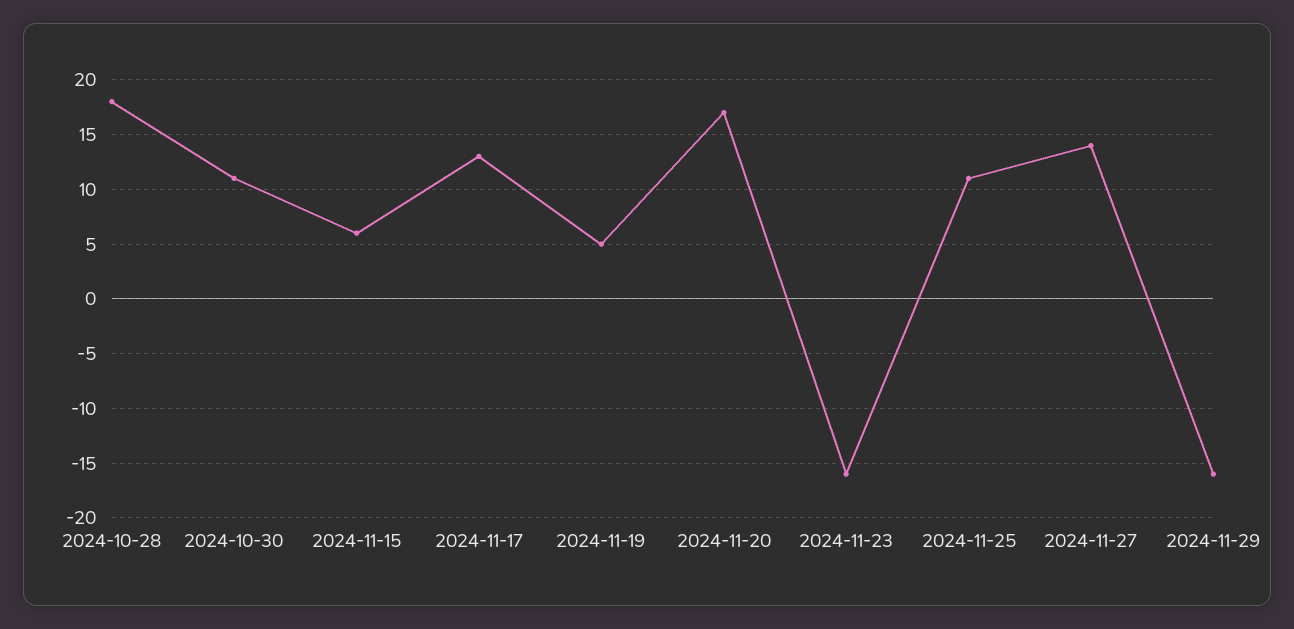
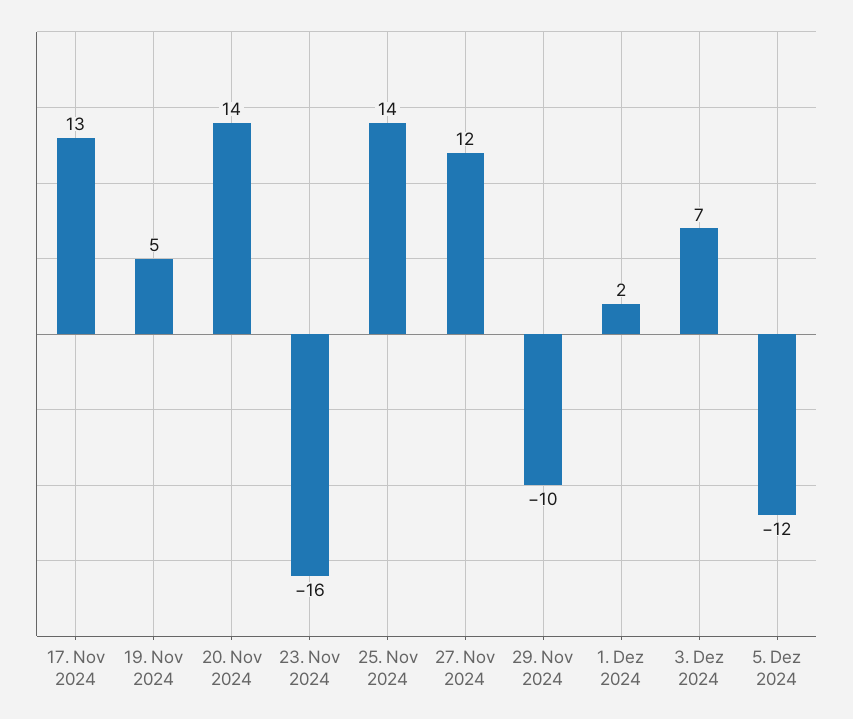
2024-10-28: 18 -> none
2024-10-30: 11 -> none
2024-11-15: 6 -> none
2024-11-20: 17 -> 14
2024-11-25: 11 -> 14
2024-11-27: 14 -> 12
2024-11-29: -16 -> -10
1. Dez 2024: none -> 2
3. Dez 2024: none -> 7
5. Dez 2024: none -> -12

